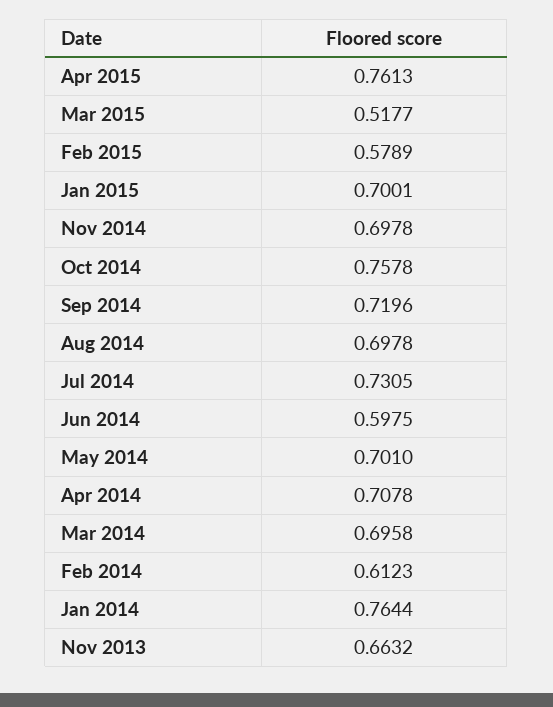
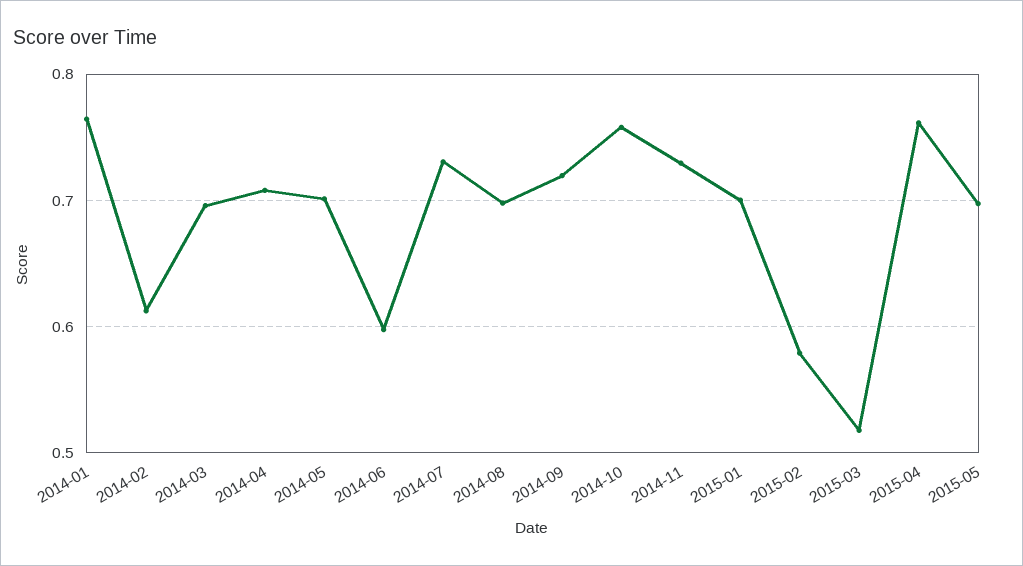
Nov 2014: 0.6978 -> 0.73
Nov 2013: 0.6632 -> none
2015-05: none -> 0.7

